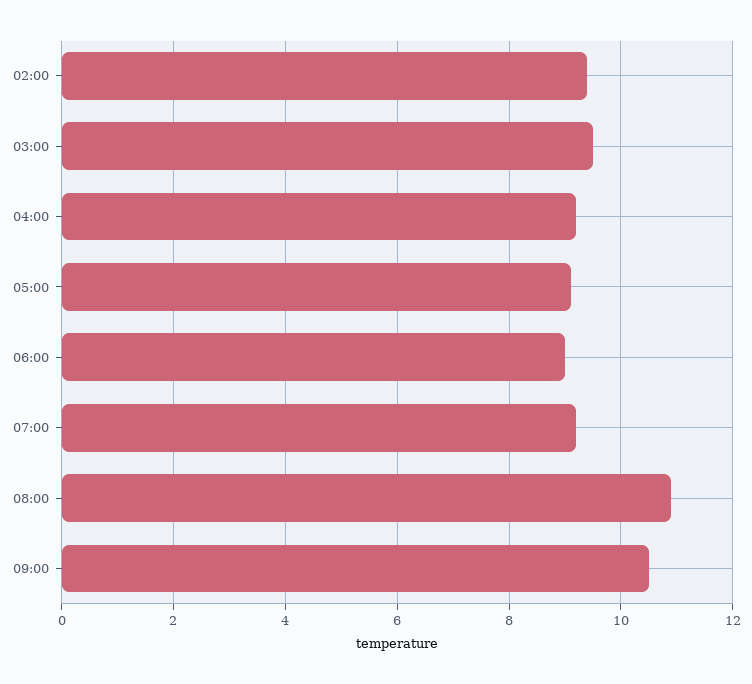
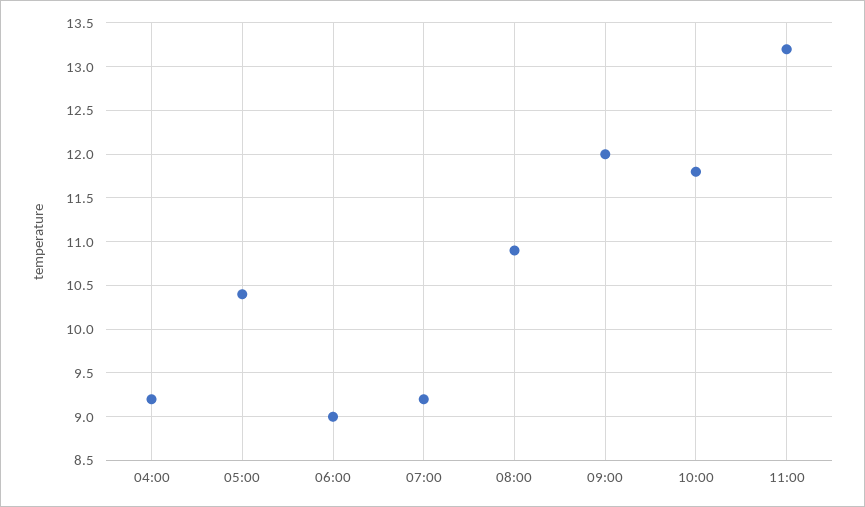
02:00: 9.5 -> none
03:00: 9.5 -> none
05:00: 9 -> 10.4
09:00: 10.5 -> 12
10:00: none -> 11.8
11:00: none -> 13.2

